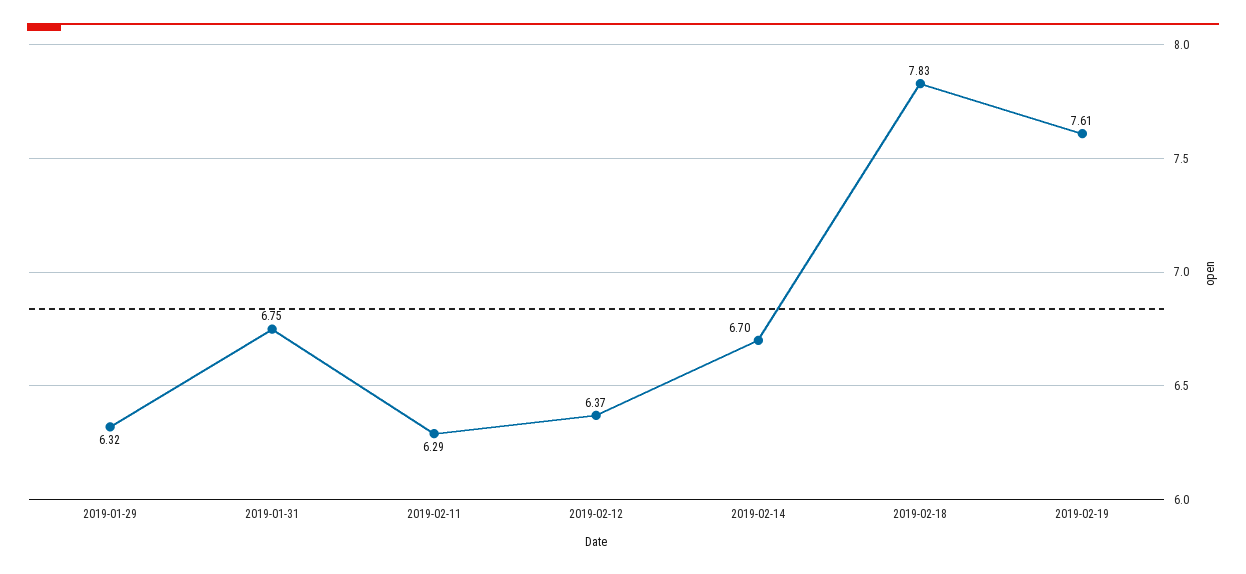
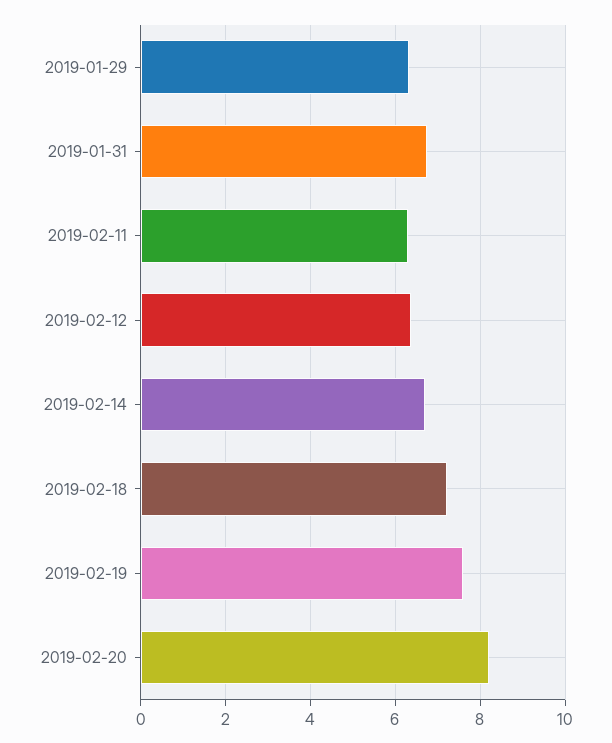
2019-02-18: 7.83 -> 7.2
2019-02-20: none -> 8.2

